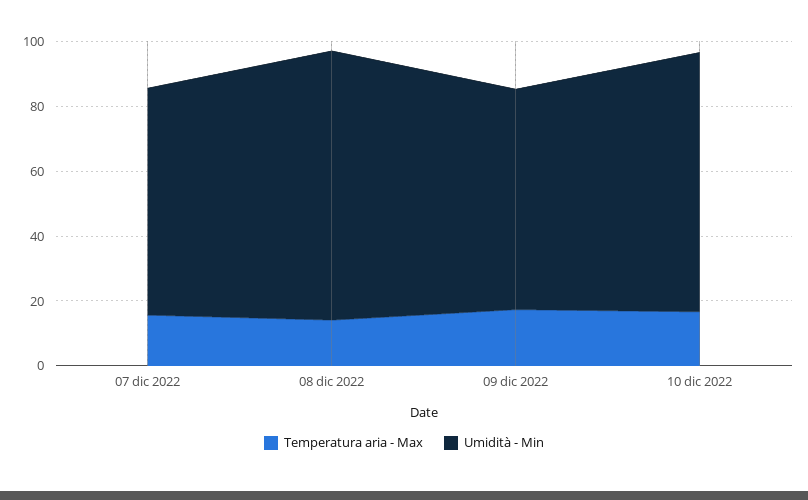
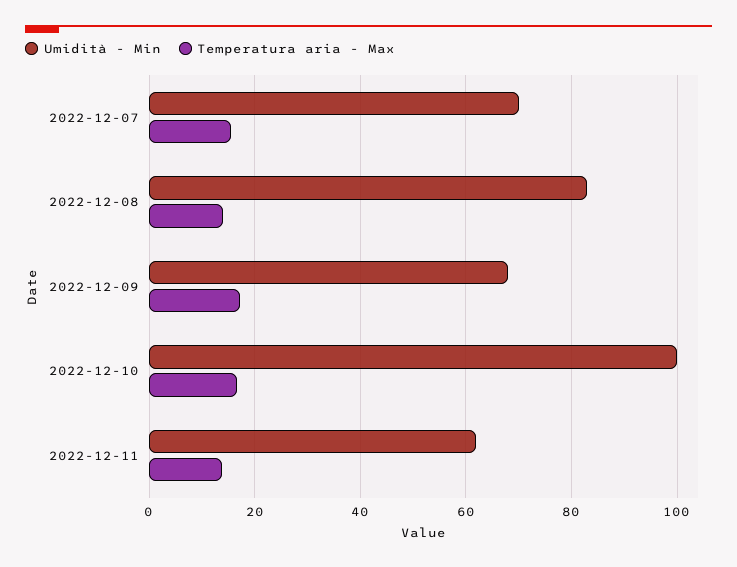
Umidità - Min, 10 dic 2022: 80 -> 100
Umidità - Min, 2022-12-11: none -> 62
Temperatura aria - Max, 2022-12-11: none -> 14

